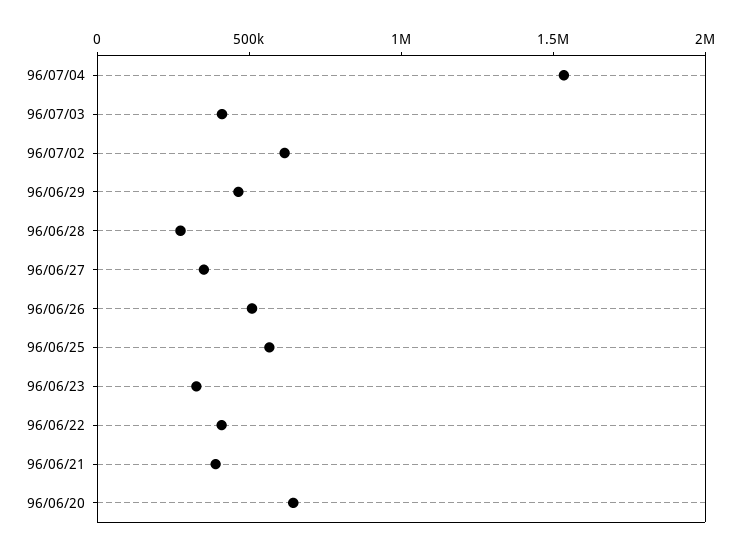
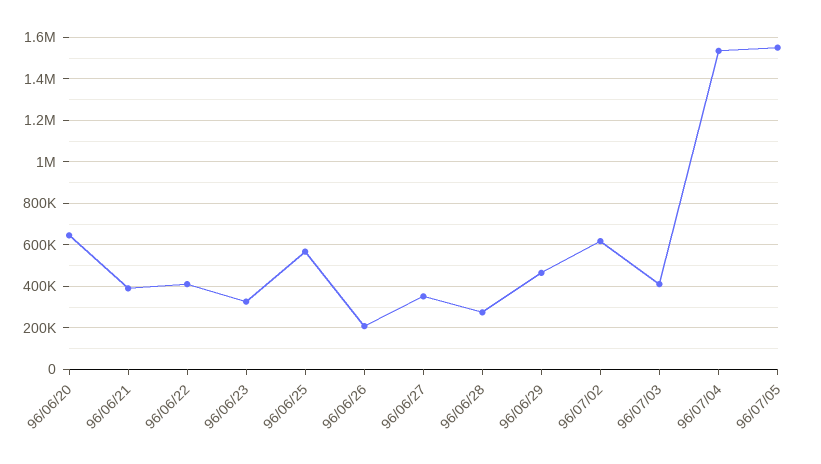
96/06/26: 500000 -> 200000
96/07/05: none -> 1550000

